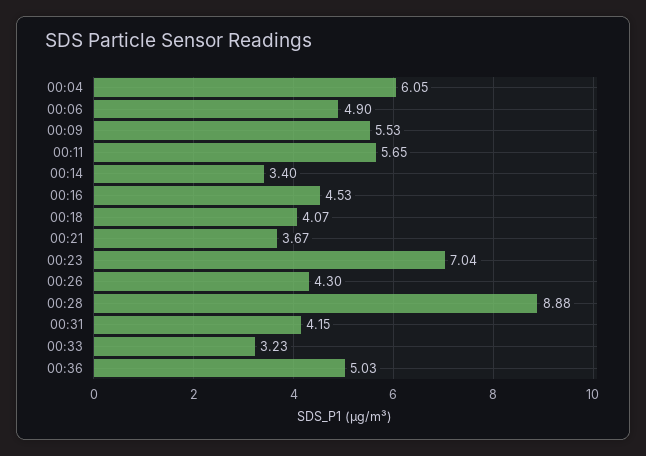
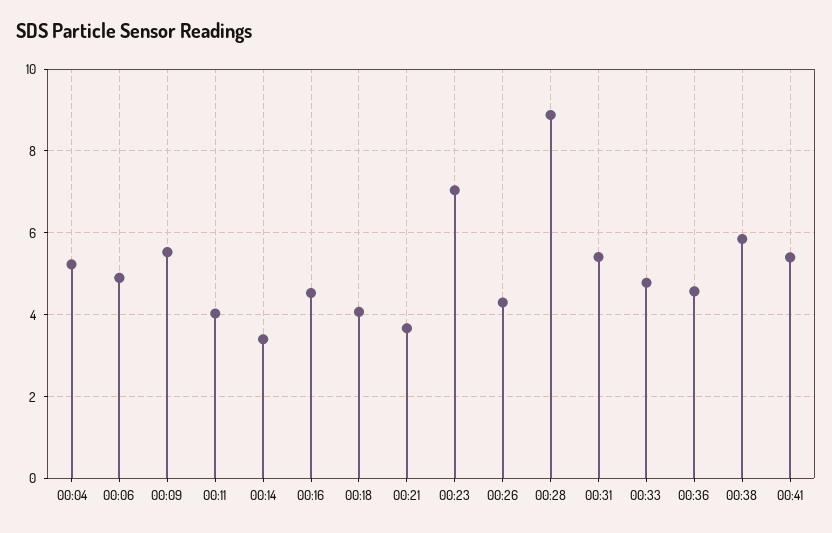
00:04: 6.05 -> 5.2
00:11: 5.65 -> 4
00:31: 4.15 -> 5.4
00:33: 3.23 -> 4.8
00:36: 5.03 -> 4.6
00:38: none -> 5.8
00:41: none -> 5.4

